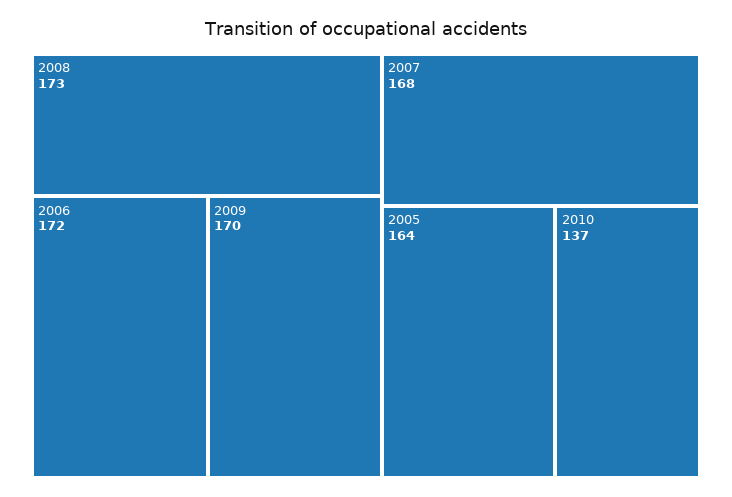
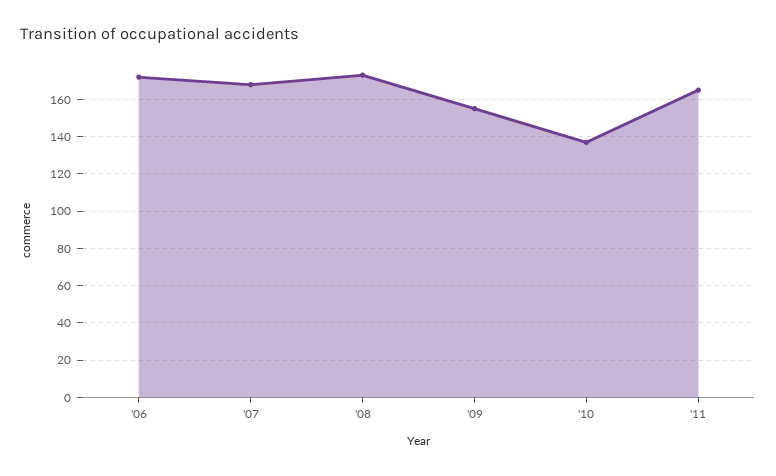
2009: 170 -> 155
2005: 164 -> none
'11: none -> 165

